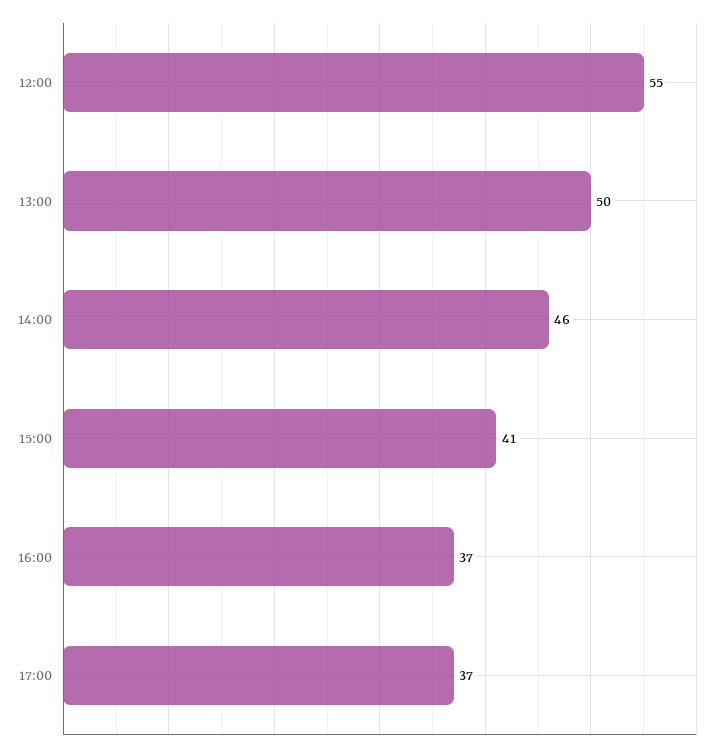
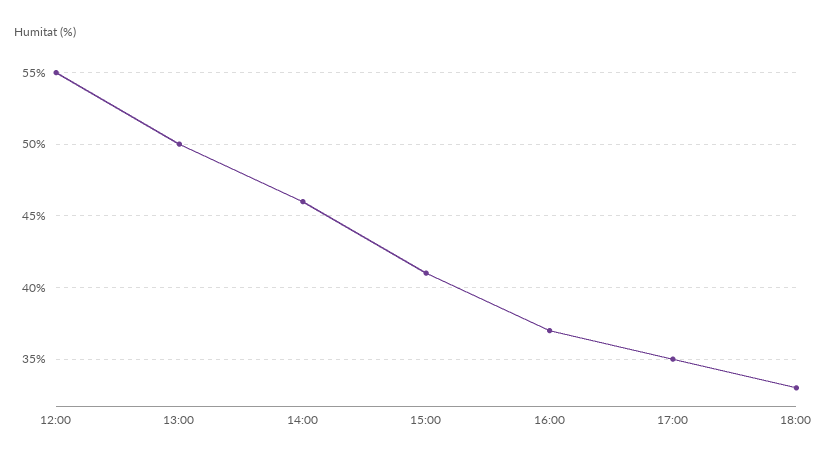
17:00: 37 -> 35
18:00: none -> 33

